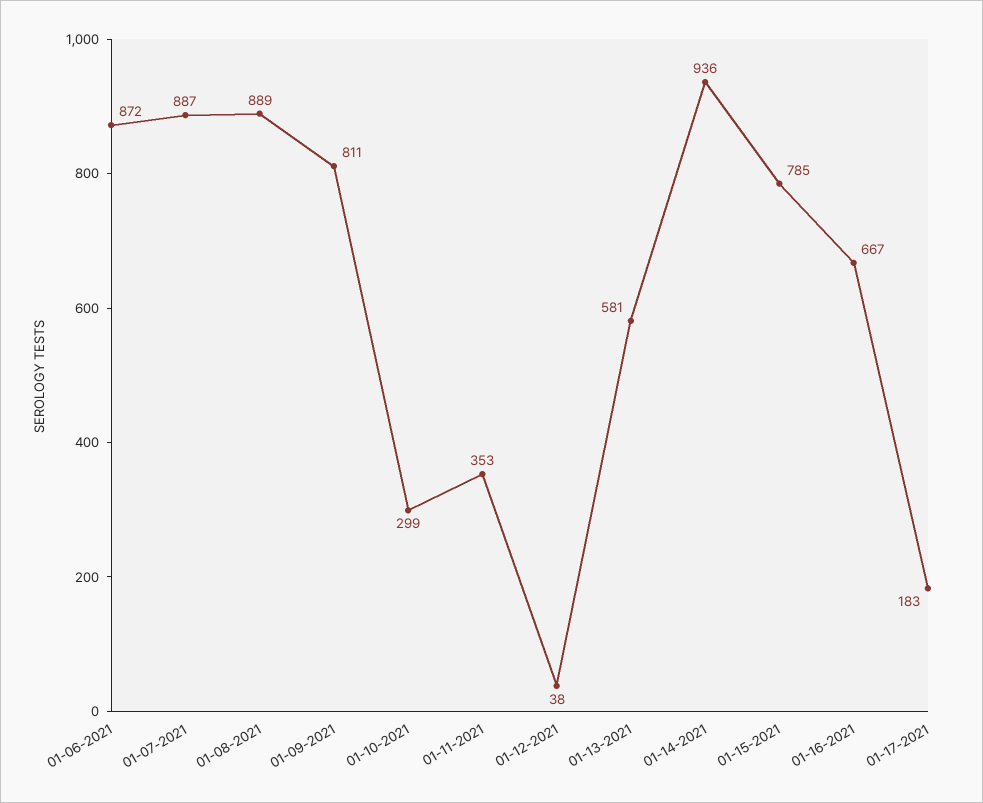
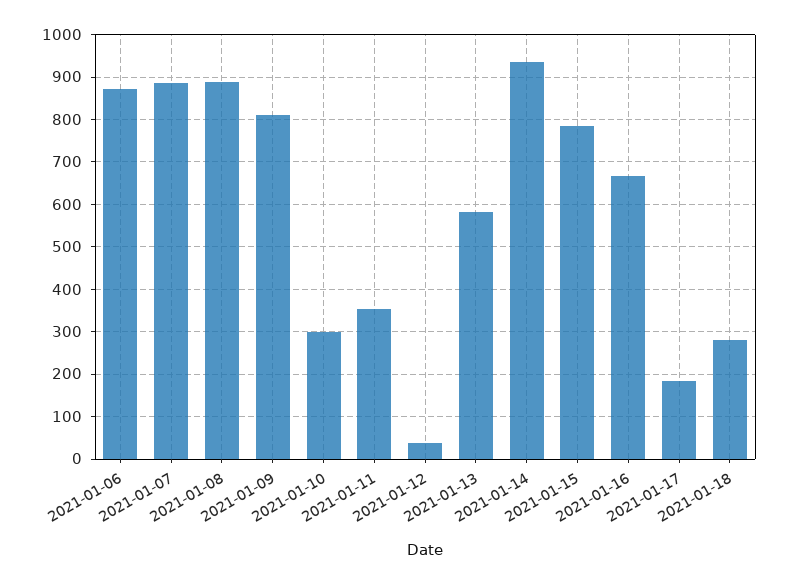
2021-01-18: none -> 280

